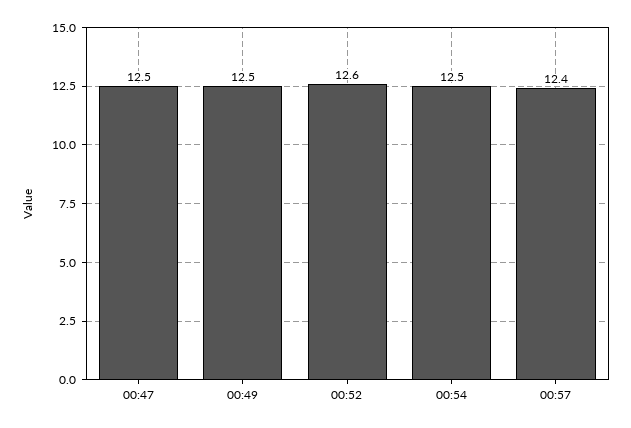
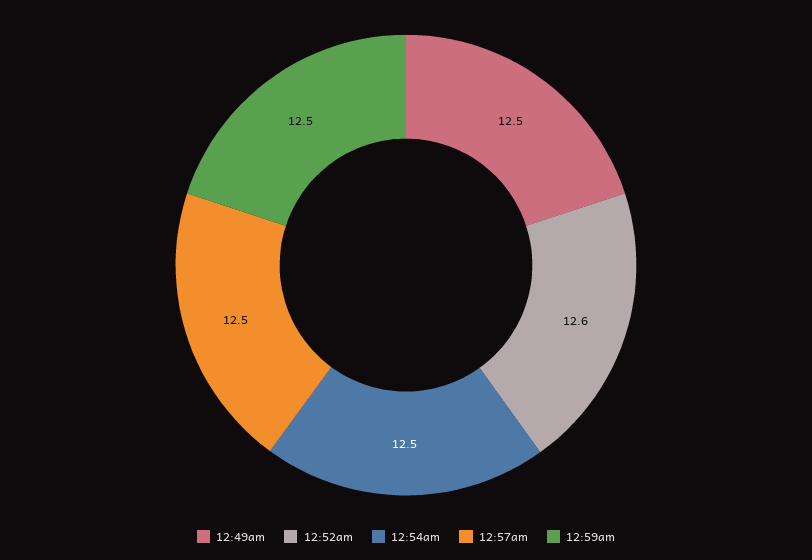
00:47: 12.5 -> none
00:57: 12.4 -> 12.5
12:59am: none -> 12.5

